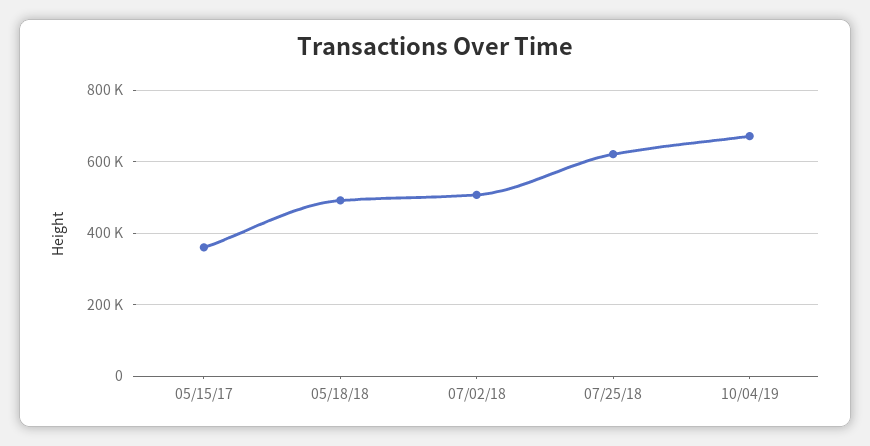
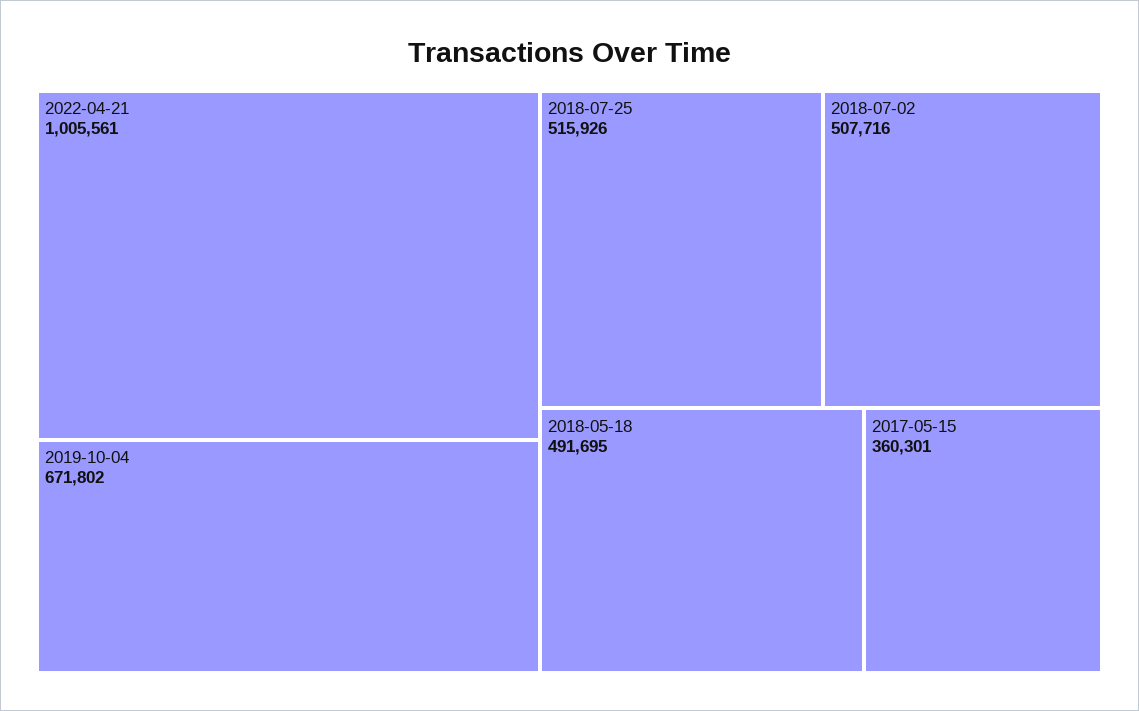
07/25/18: 620000 -> 515926
2022-04-21: none -> 1005561

